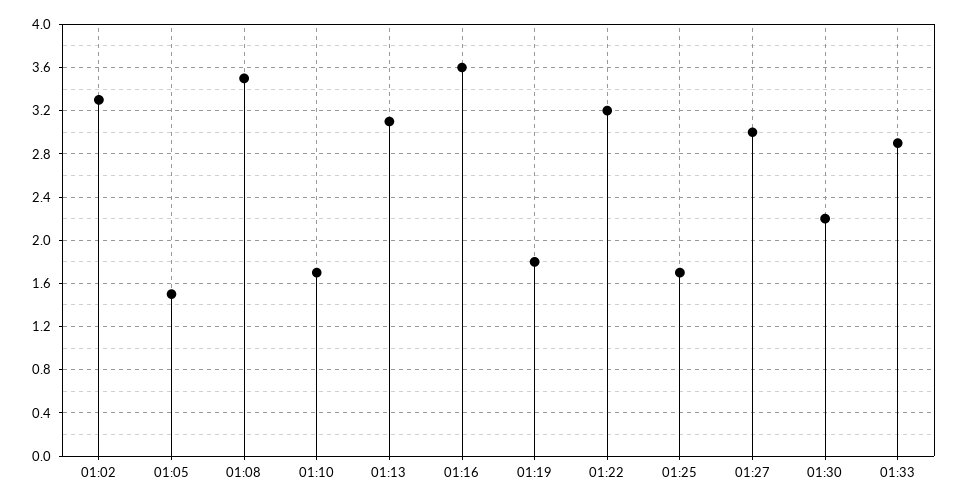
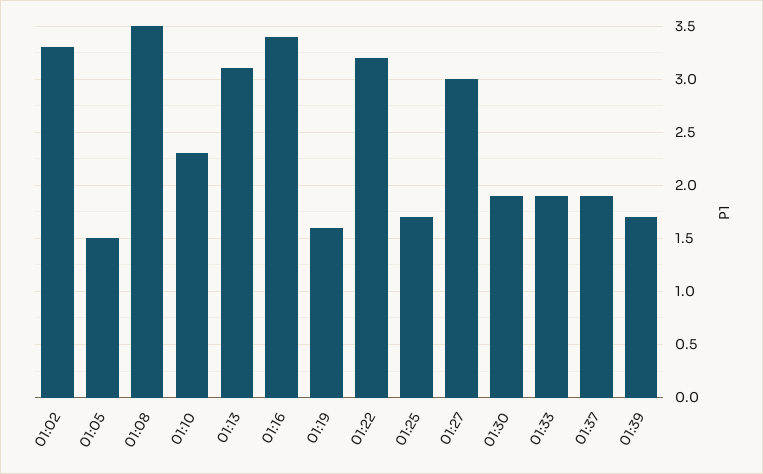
01:10: 1.7 -> 2.3
01:16: 3.6 -> 3.4
01:19: 1.8 -> 1.6
01:30: 2.2 -> 1.9
01:33: 2.9 -> 1.9
01:37: none -> 1.9
01:39: none -> 1.7

